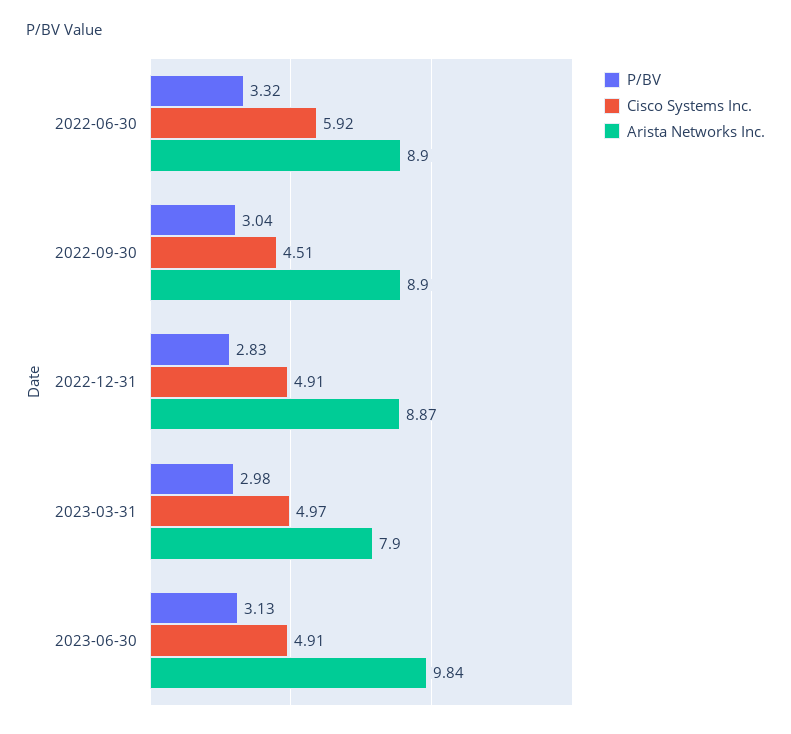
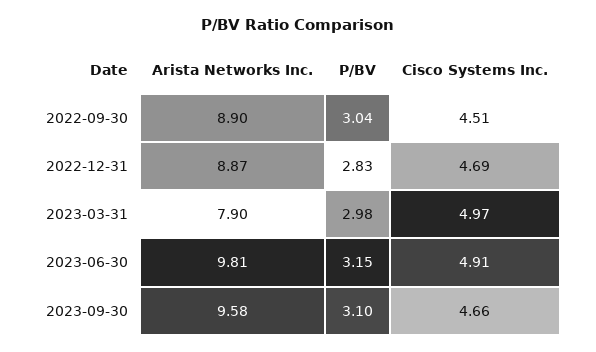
P/BV, 2022-06-30: 3.32 -> none
Cisco Systems Inc., 2022-06-30: 5.92 -> none
Arista Networks Inc., 2022-06-30: 8.9 -> none
Cisco Systems Inc., 2022-12-31: 4.91 -> 4.69
P/BV, 2023-06-30: 3.13 -> 3.15
Arista Networks Inc., 2023-06-30: 9.84 -> 9.81
Arista Networks Inc., 2023-09-30: none -> 9.58
P/BV, 2023-09-30: none -> 3.1
Cisco Systems Inc., 2023-09-30: none -> 4.66

